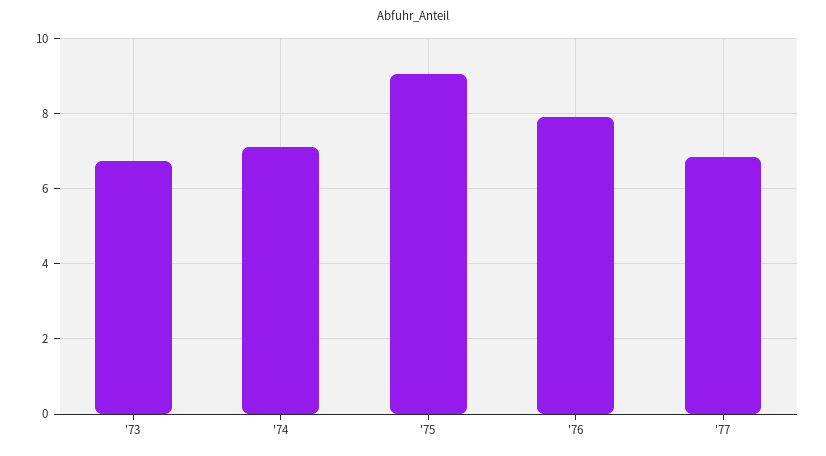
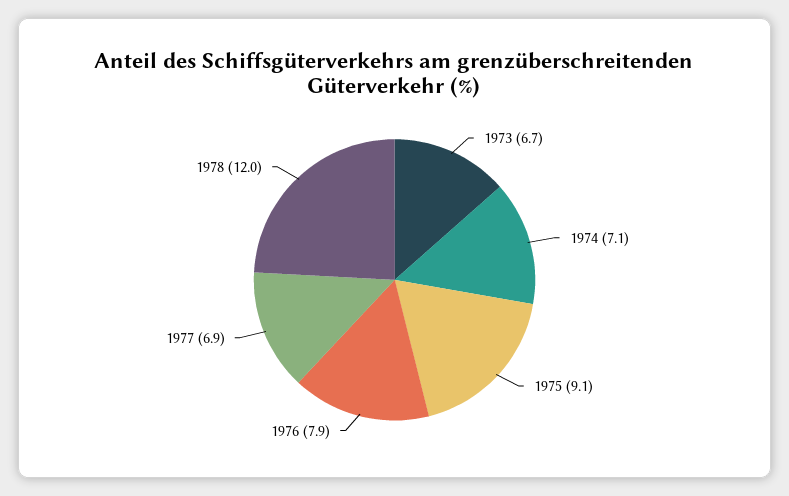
1978: none -> 12

